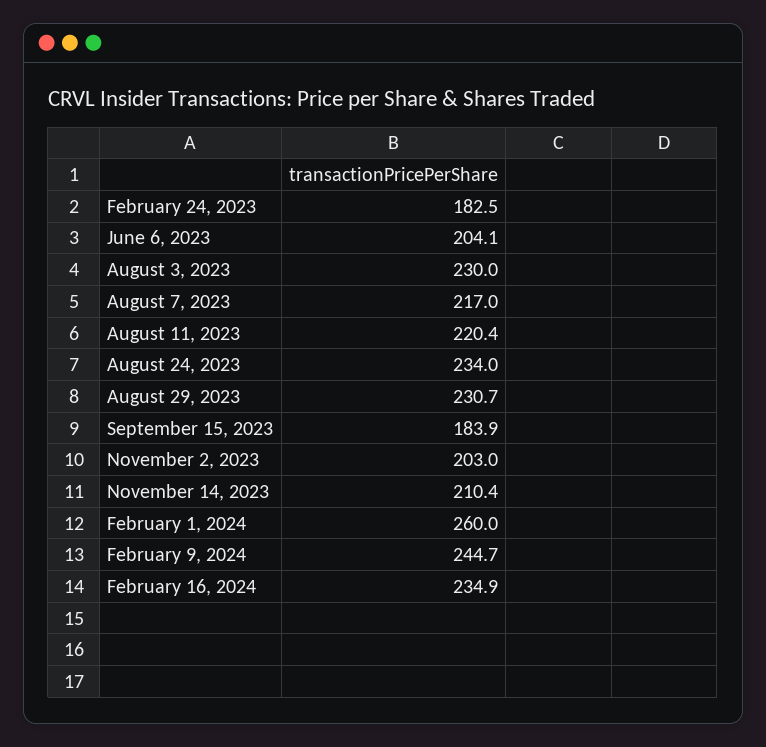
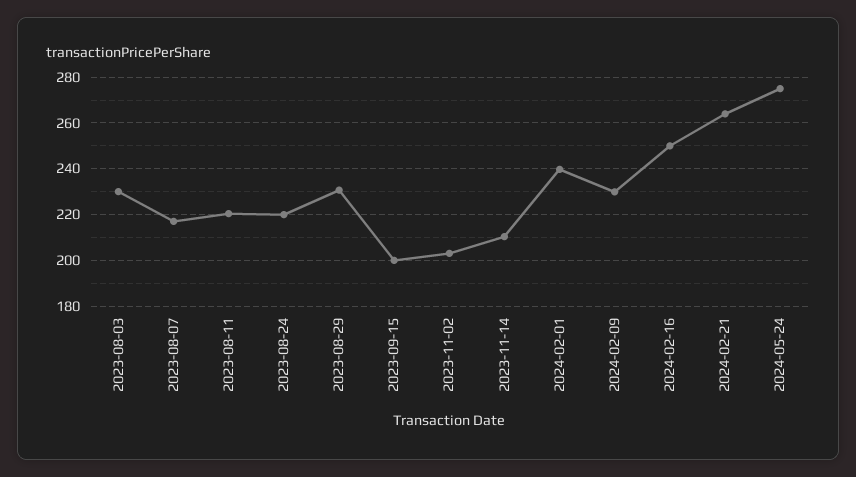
February 24, 2023: 182.5 -> none
June 6, 2023: 204.1 -> none
August 24, 2023: 234 -> 220
September 15, 2023: 183.9 -> 200
February 1, 2024: 260 -> 240
February 9, 2024: 244.7 -> 230
February 16, 2024: 234.9 -> 250
2024-02-21: none -> 265
2024-05-24: none -> 275

